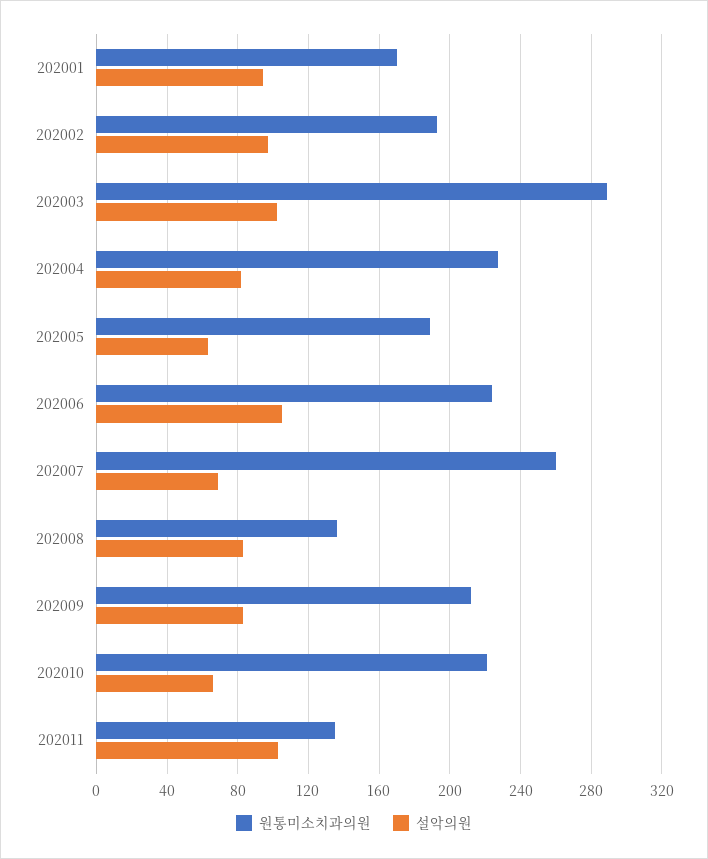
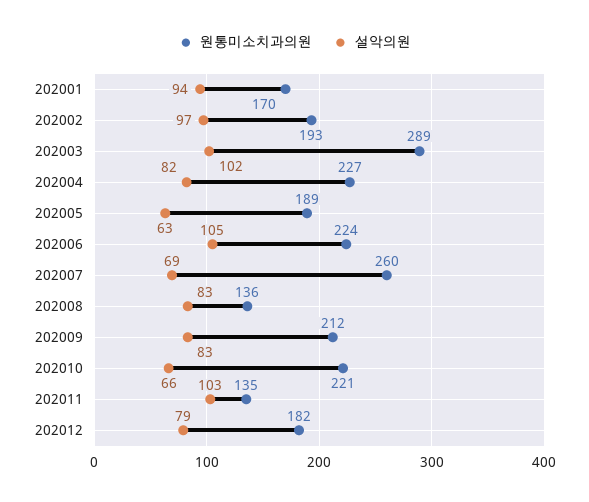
원통미소치과의원, 202012: none -> 182
설악의원, 202012: none -> 79

